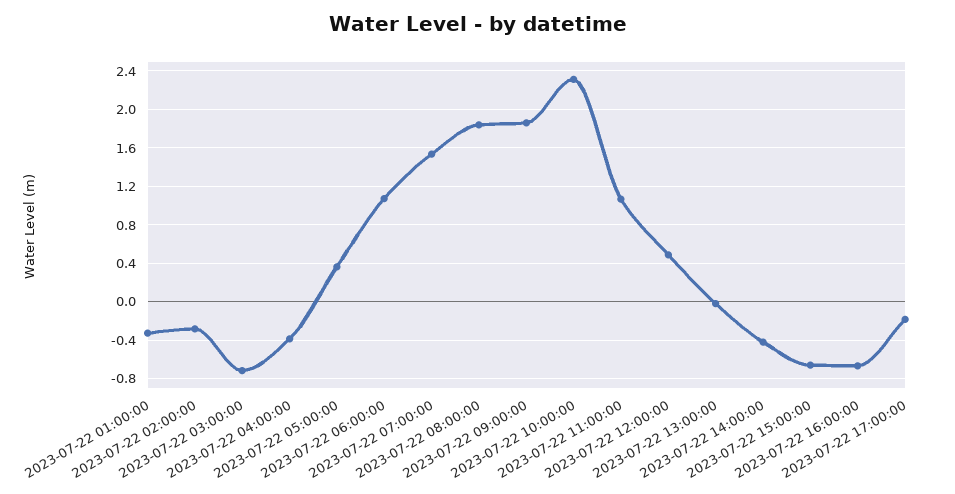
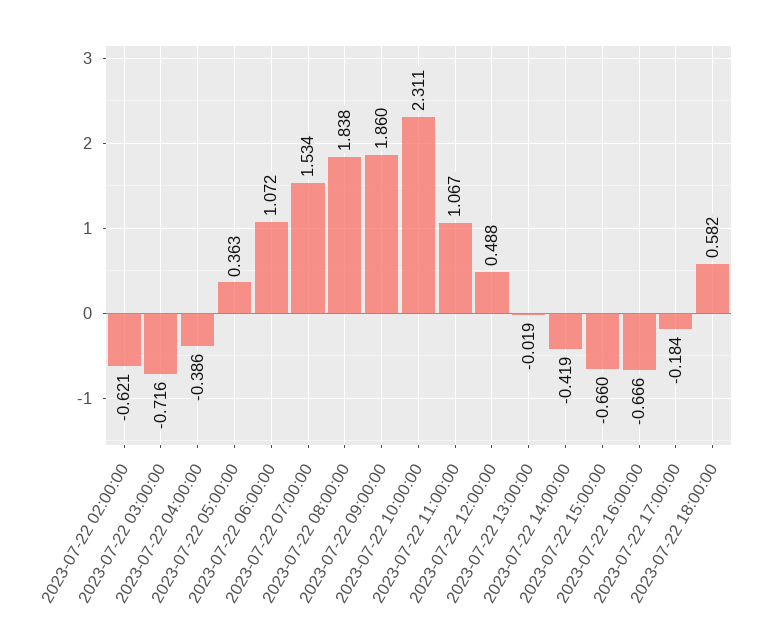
2023-07-22 01:00:00: -0.3 -> none
2023-07-22 02:00:00: -0.3 -> -0.621
2023-07-22 18:00:00: none -> 0.582

